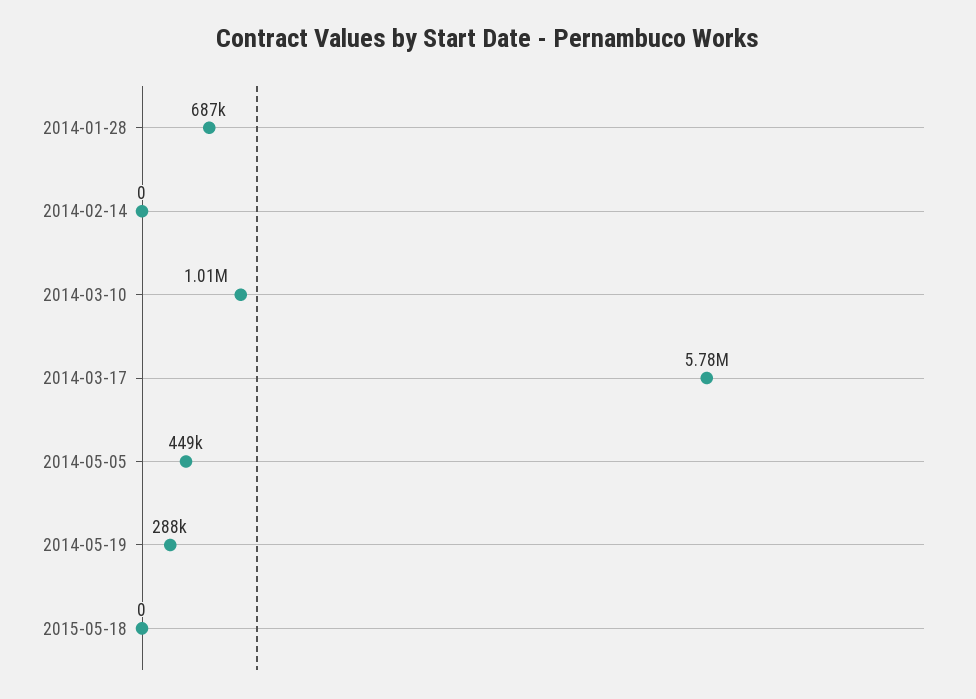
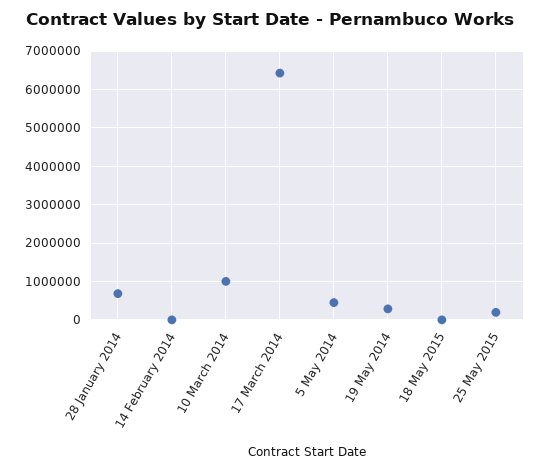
2014-03-17: 5780000 -> 6400000
25 May 2015: none -> 200000

